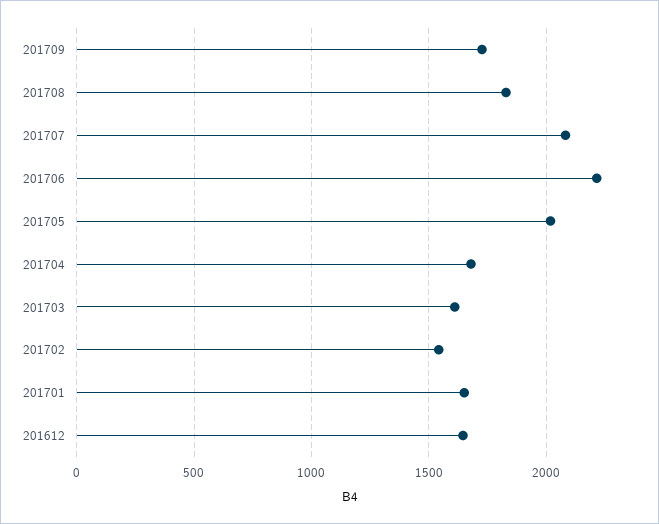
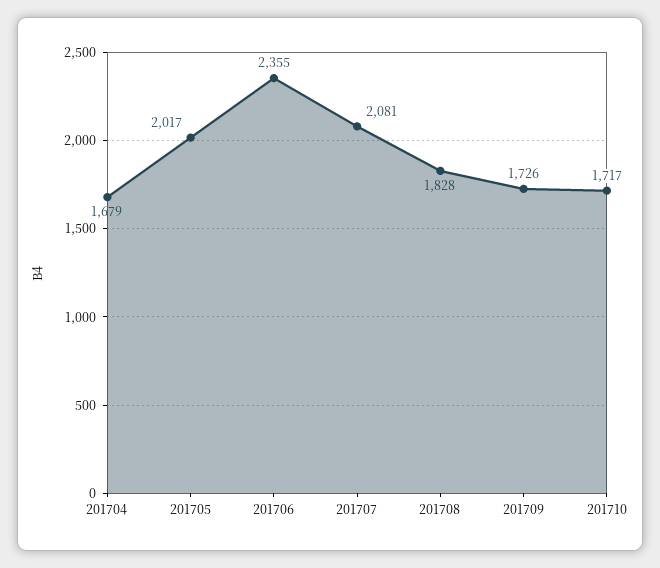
201706: 2200 -> 2355
201703: 1600 -> none
201702: 1550 -> none
201701: 1650 -> none
201612: 1650 -> none
201710: none -> 1717

